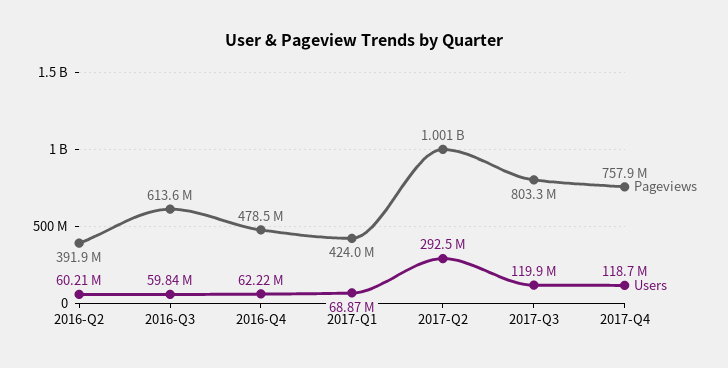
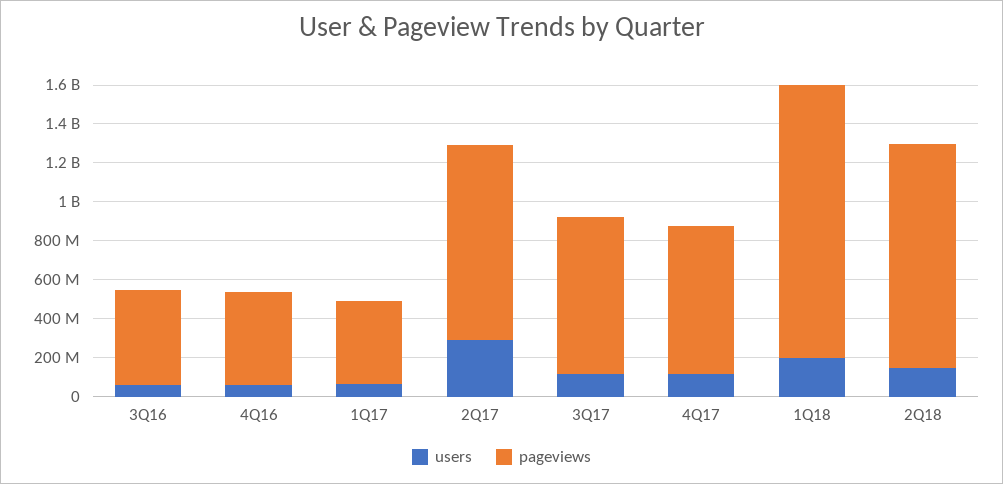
Pageviews, 2016-Q2: 391900000 -> none
Users, 2016-Q2: 60210000 -> none
Pageviews, 2016-Q3: 613600000 -> 500000000
Users, 1Q18: none -> 200000000
Pageviews, 1Q18: none -> 1400000000
Users, 2Q18: none -> 150000000
Pageviews, 2Q18: none -> 1150000000

